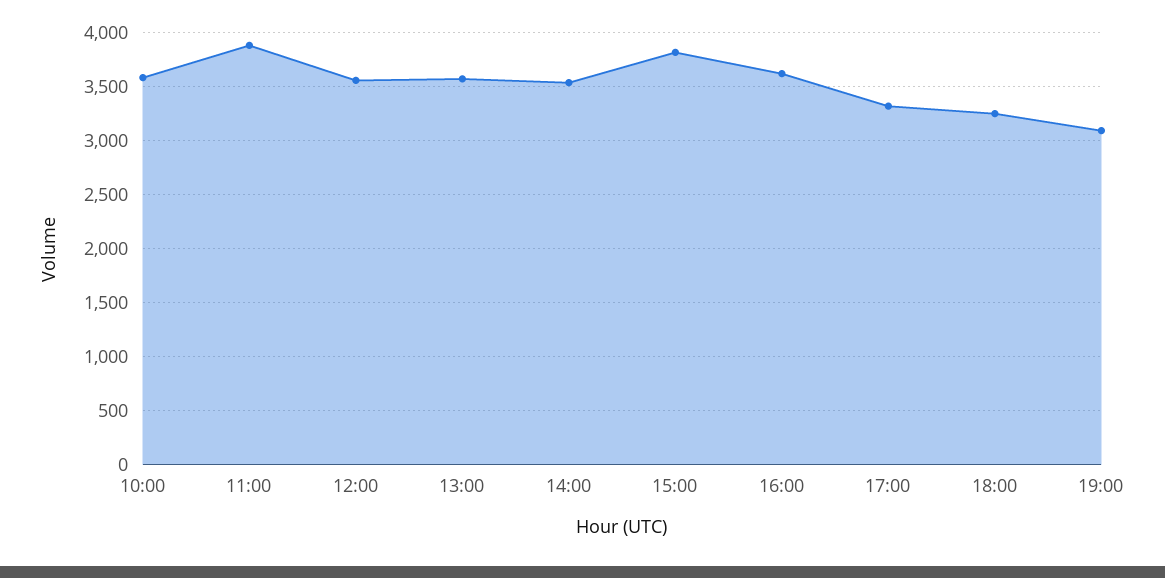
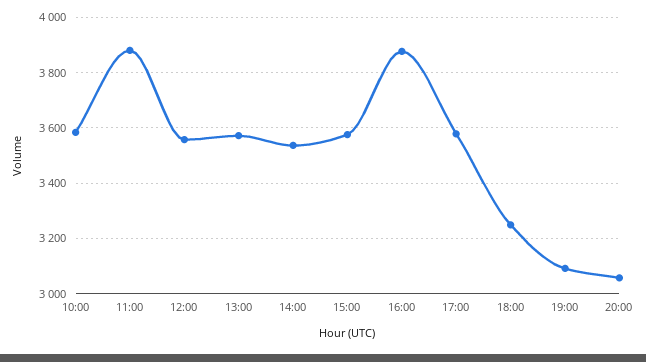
15:00: 3800 -> 3575
16:00: 3600 -> 3875
17:00: 3300 -> 3575
20:00: none -> 3050

